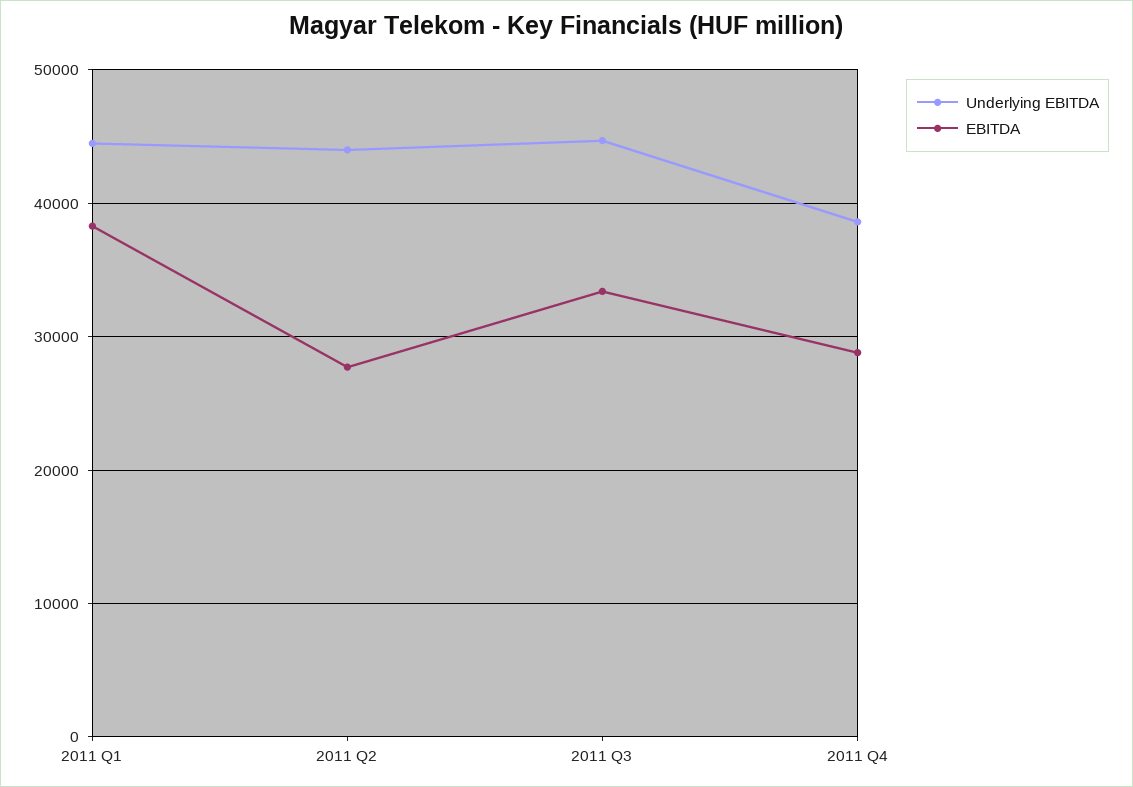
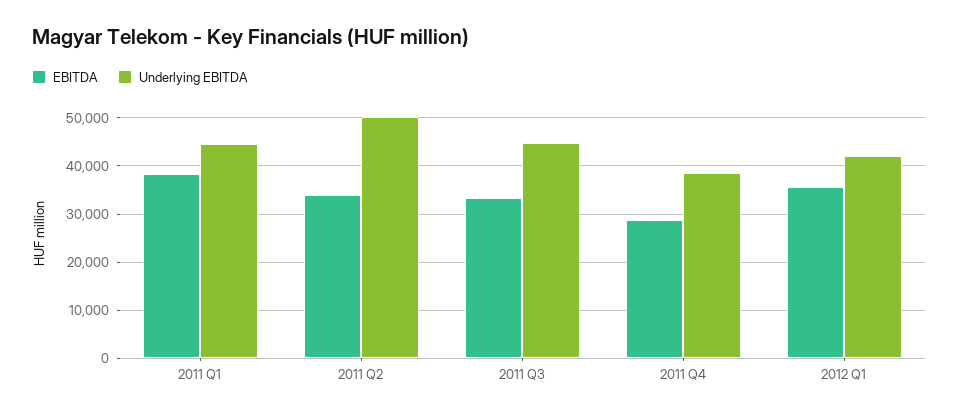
Underlying EBITDA, 2011 Q2: 44000 -> 50000
EBITDA, 2011 Q2: 28000 -> 34000
EBITDA, 2012 Q1: none -> 36000
Underlying EBITDA, 2012 Q1: none -> 42000

